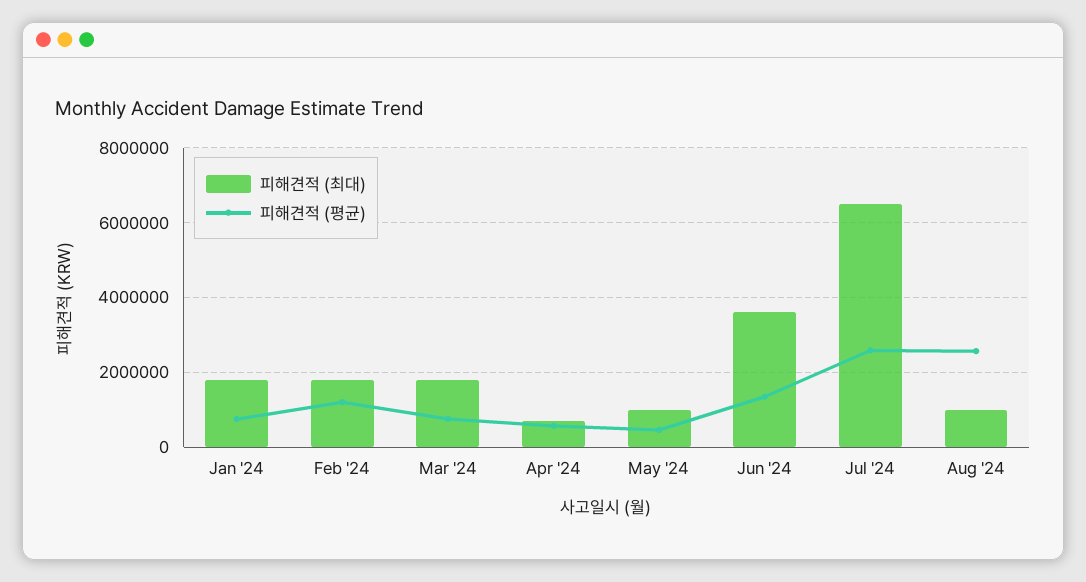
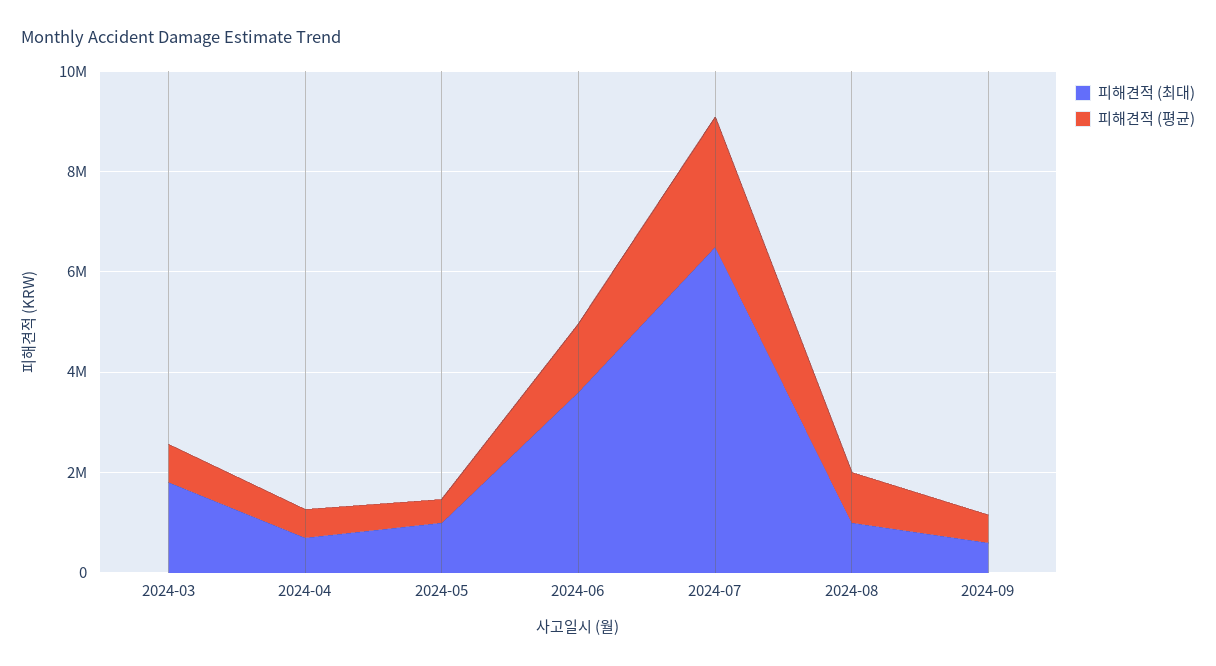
피해견적 (최대), Jan '24: 1800000 -> none
피해견적 (평균), Jan '24: 800000 -> none
피해견적 (최대), Feb '24: 1800000 -> none
피해견적 (평균), Feb '24: 1200000 -> none
피해견적 (평균), Aug '24: 2600000 -> 1000000
피해견적 (최대), 2024-09: none -> 500000
피해견적 (평균), 2024-09: none -> 500000

